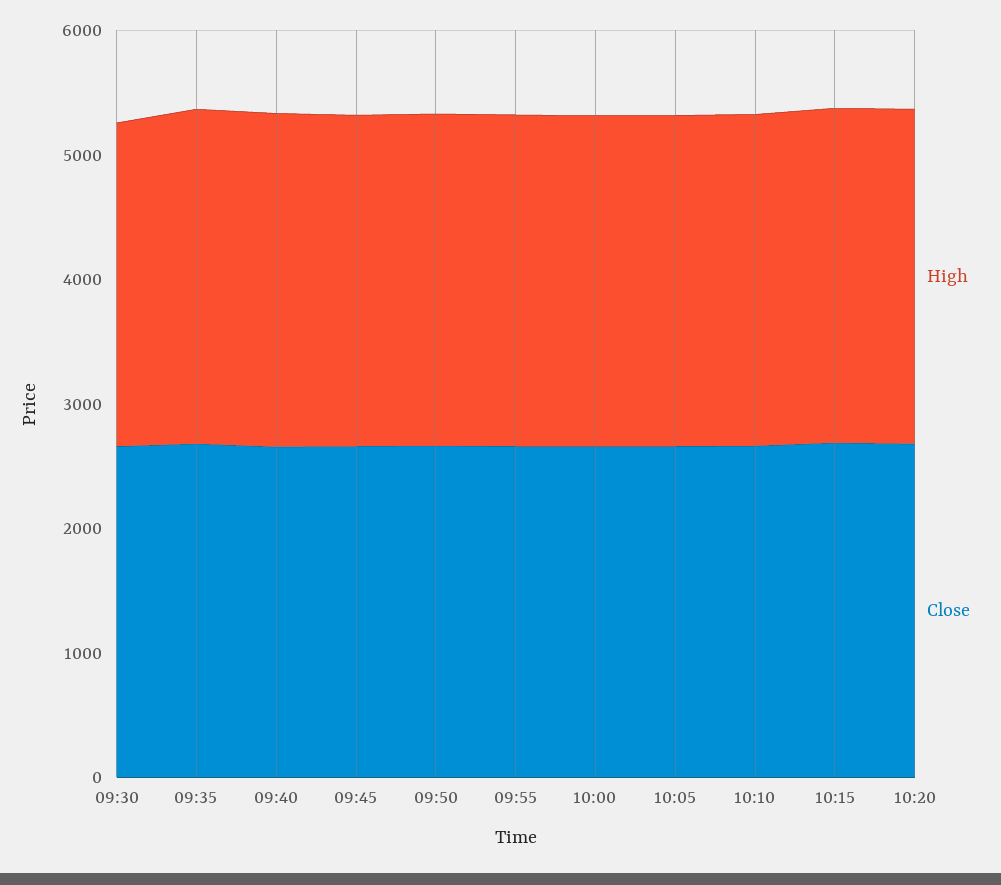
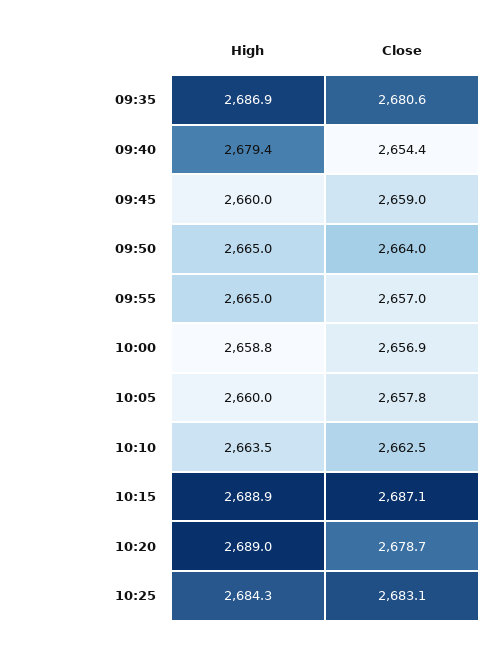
High, 09:30: 2600 -> none
Close, 09:30: 2600 -> none
High, 10:25: none -> 2684.3
Close, 10:25: none -> 2683.1

